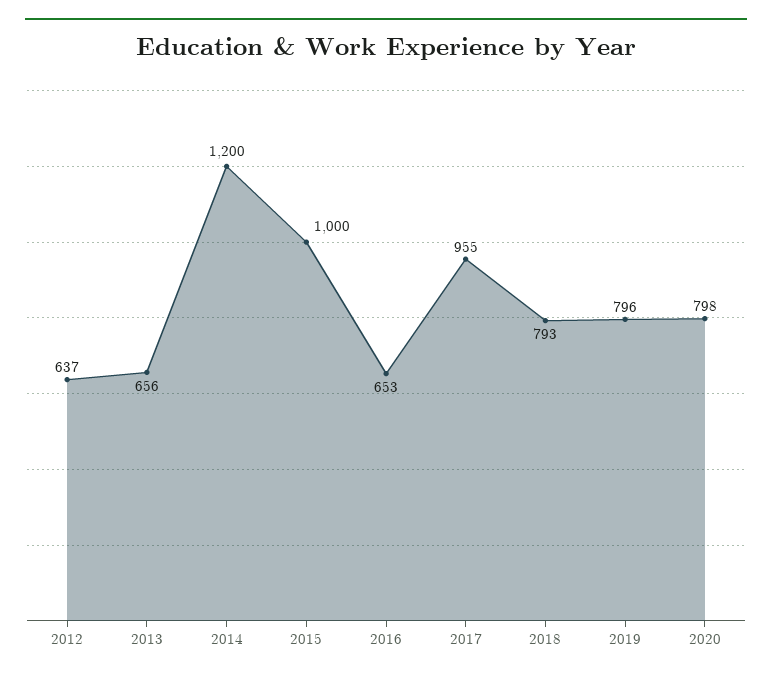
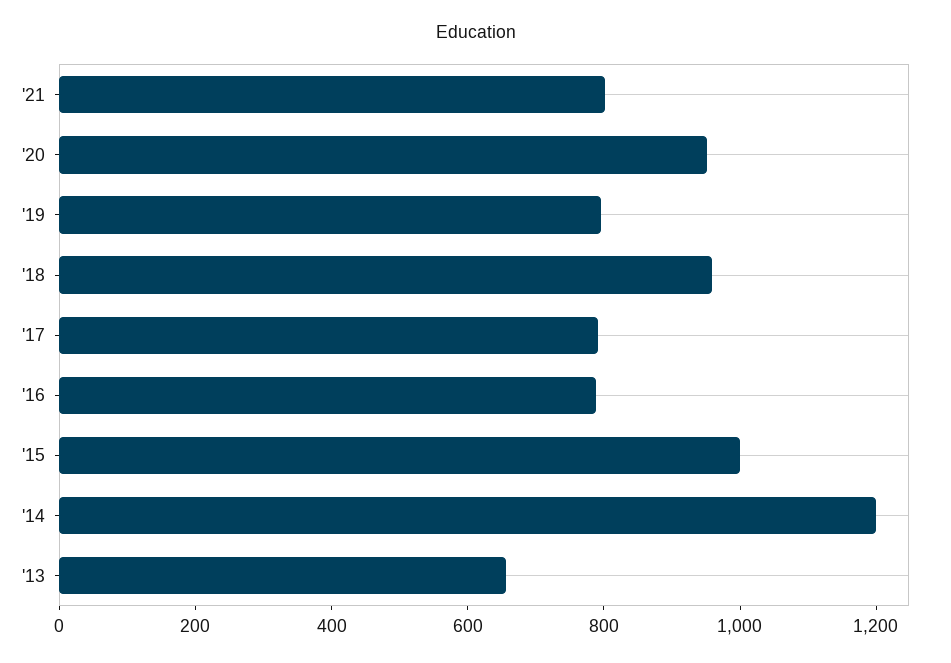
2012: 637 -> none
2016: 653 -> 800
2017: 955 -> 800
2018: 793 -> 950
2020: 798 -> 950
'21: none -> 800

